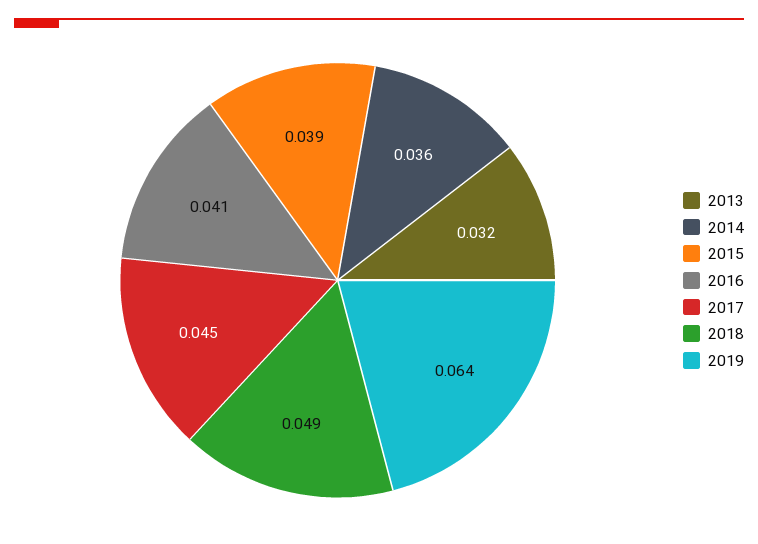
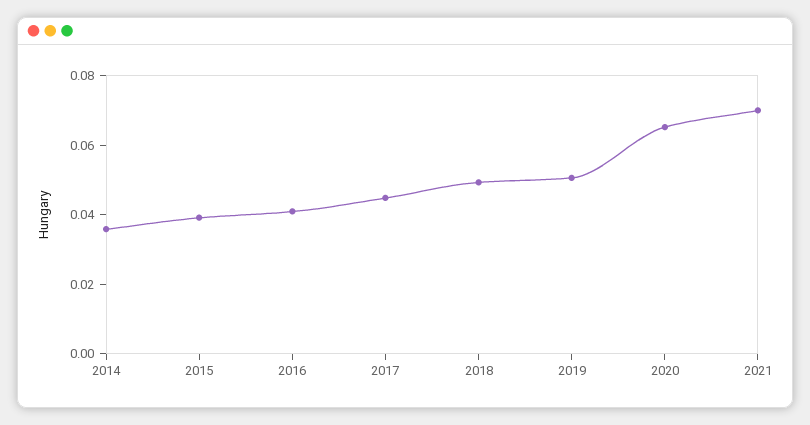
2013: 0.032 -> none
2019: 0.064 -> 0.05
2020: none -> 0.065
2021: none -> 0.07

